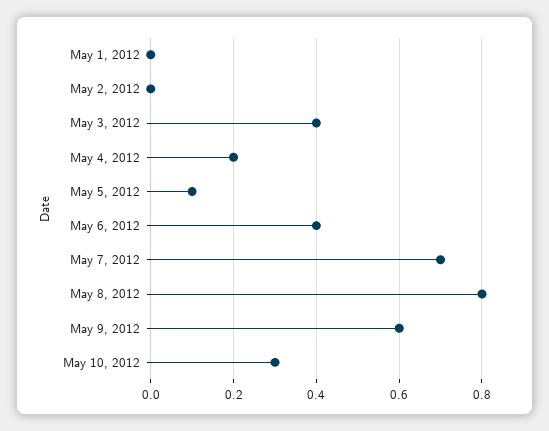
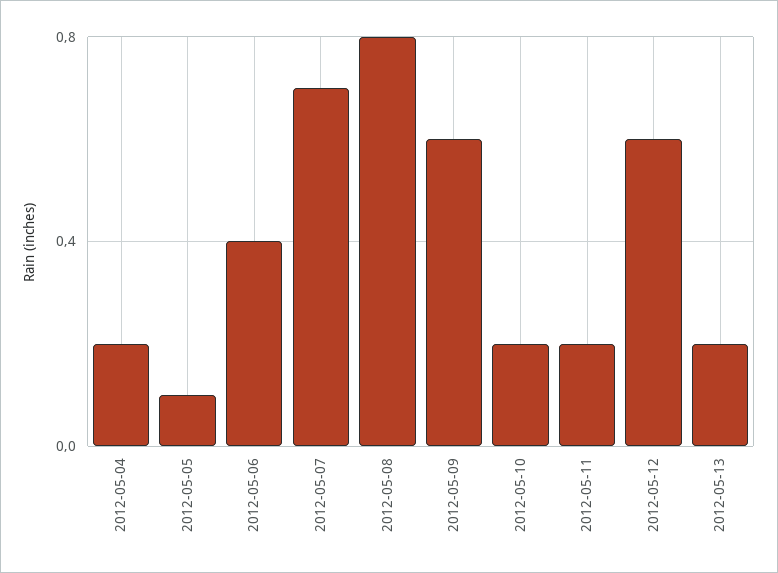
May 1, 2012: 0 -> none
May 2, 2012: 0 -> none
May 3, 2012: 0.4 -> none
May 10, 2012: 0.3 -> 0.2
2012-05-11: none -> 0.2
2012-05-12: none -> 0.6
2012-05-13: none -> 0.2

